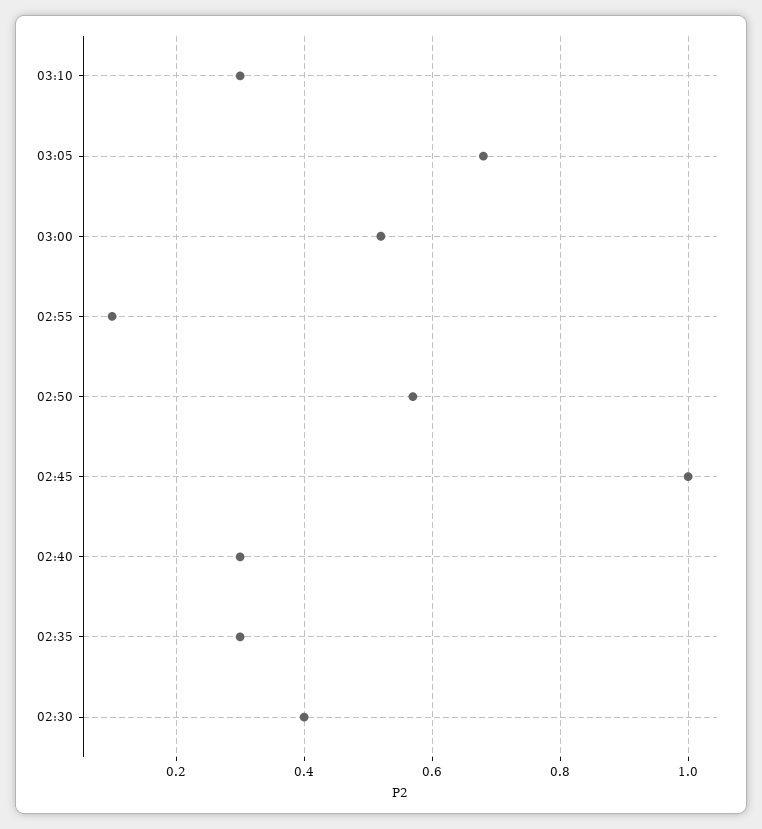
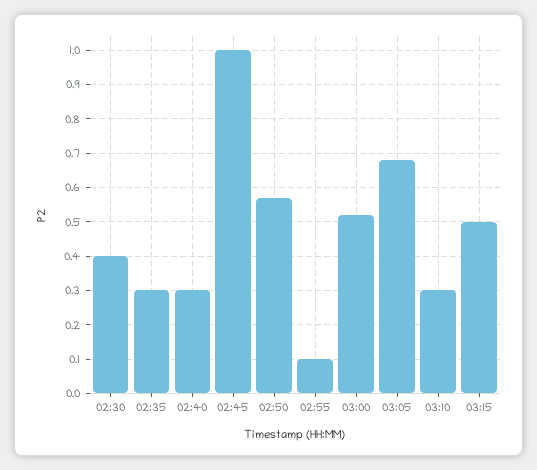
03:15: none -> 0.5

